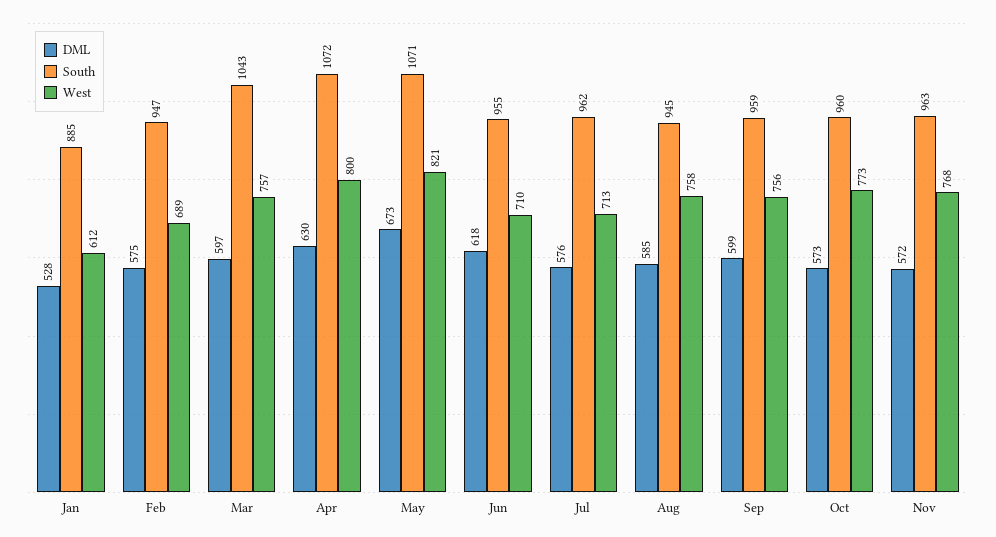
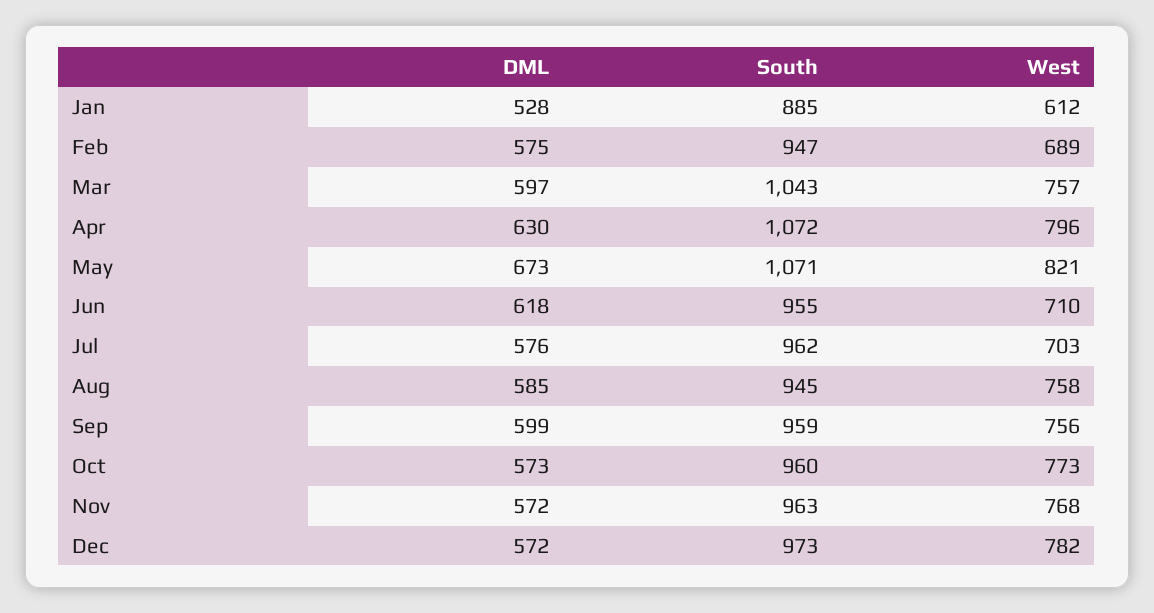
West, Apr: 800 -> 796
West, Jul: 713 -> 703
DML, Dec: none -> 572
South, Dec: none -> 973
West, Dec: none -> 782

